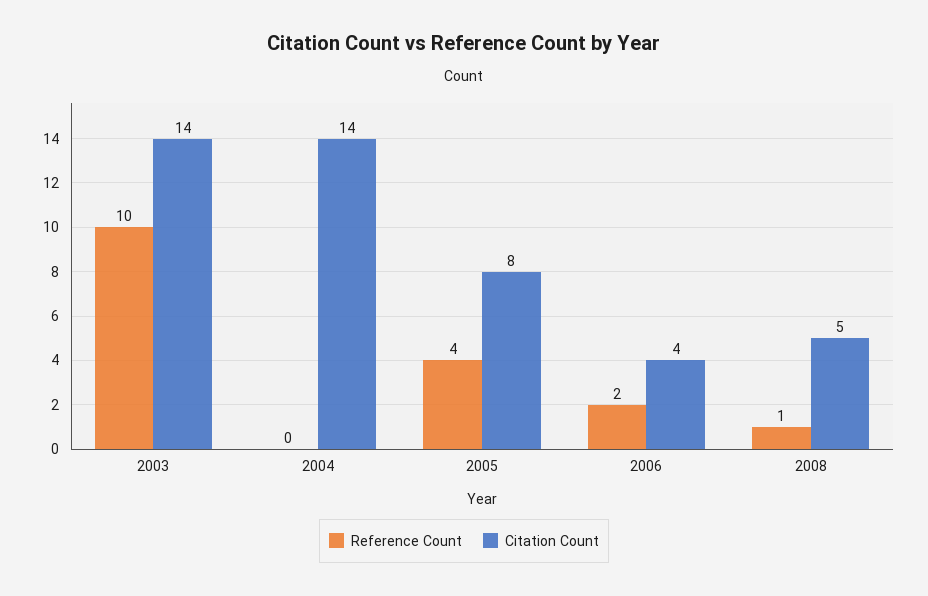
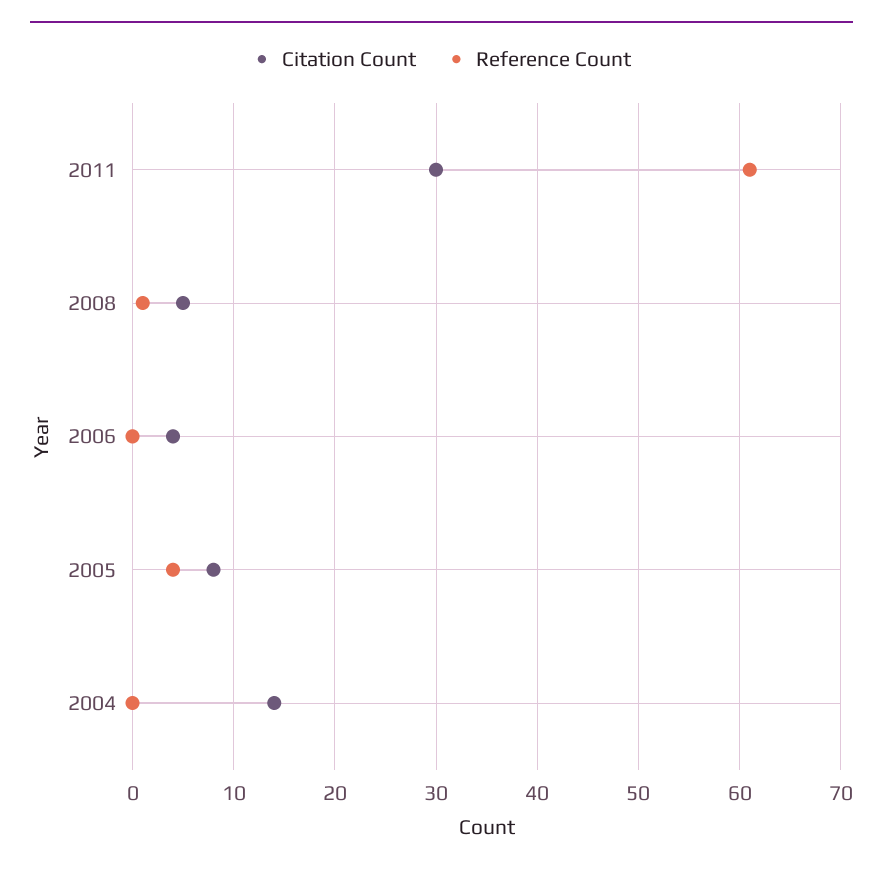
Reference Count, 2003: 10 -> none
Citation Count, 2003: 14 -> none
Reference Count, 2006: 2 -> 0
Citation Count, 2011: none -> 30
Reference Count, 2011: none -> 61

